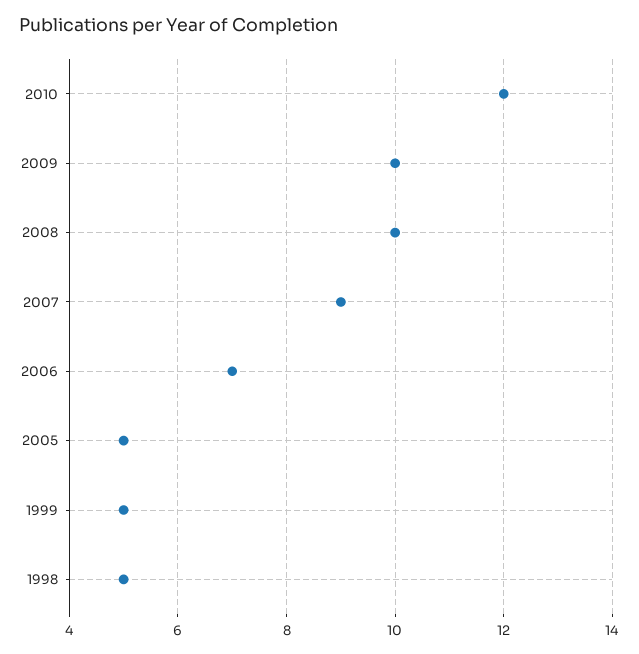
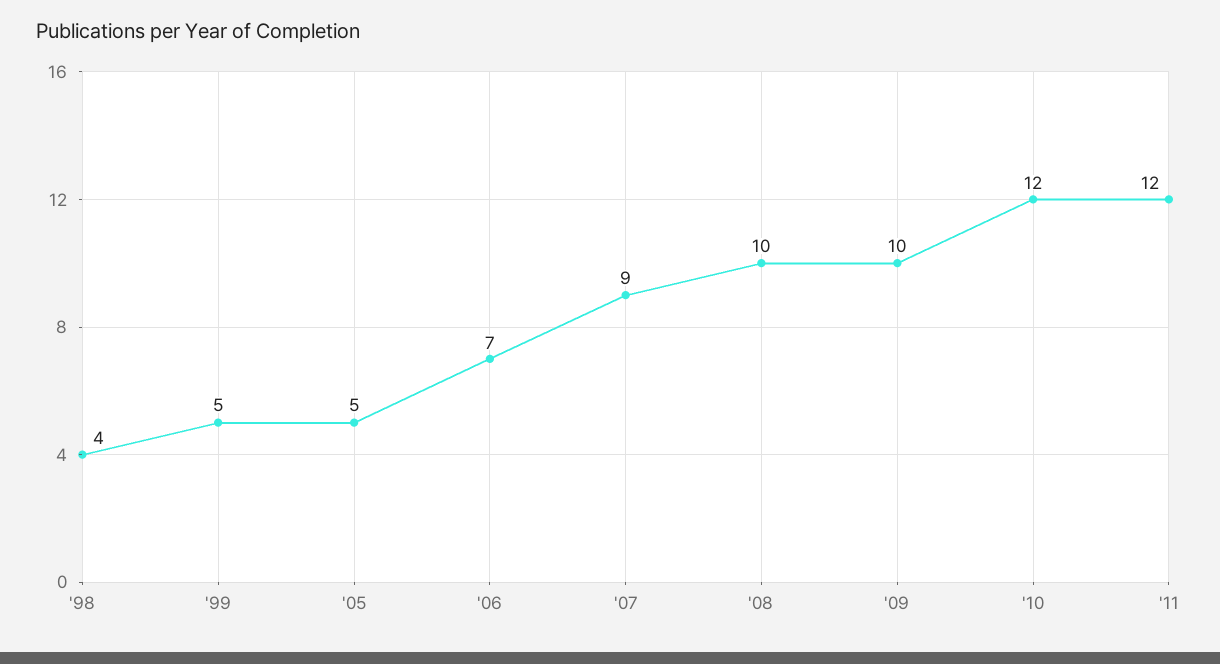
1998: 5 -> 4
'11: none -> 12

